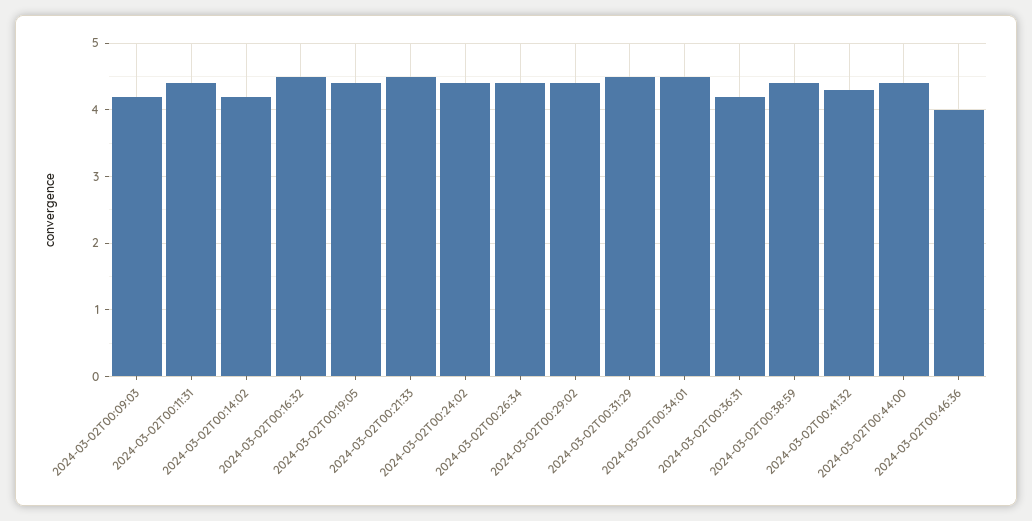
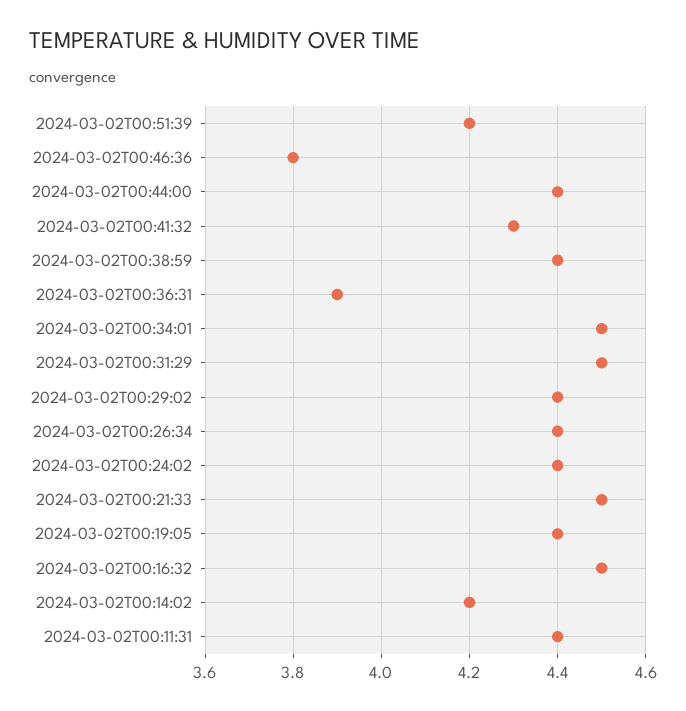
2024-03-02T00:09:03: 4.2 -> none
2024-03-02T00:36:31: 4.2 -> 3.9
2024-03-02T00:46:36: 4 -> 3.8
2024-03-02T00:51:39: none -> 4.2

